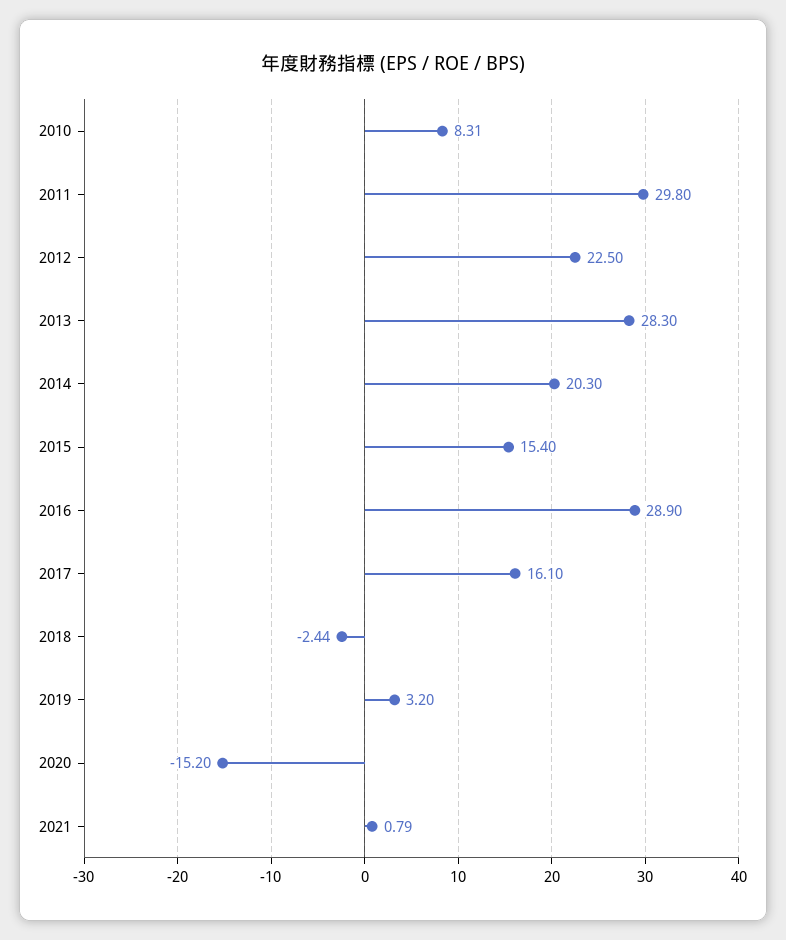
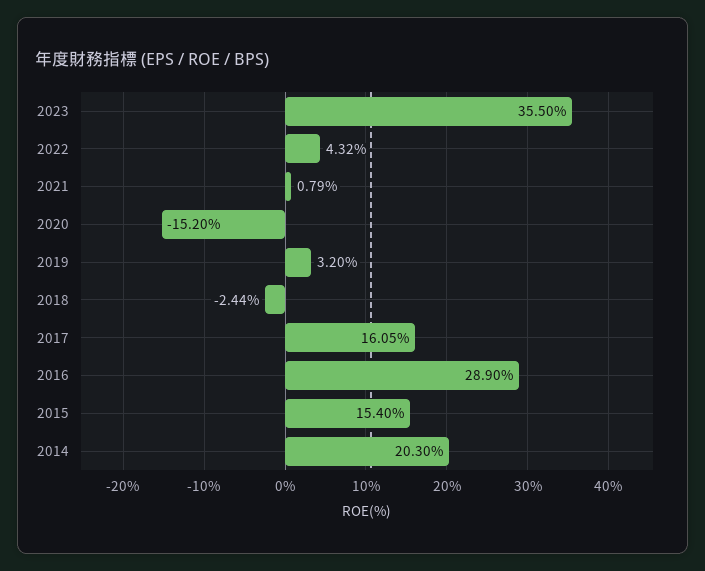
2010: 8.31 -> none
2011: 29.8 -> none
2012: 22.5 -> none
2013: 28.3 -> none
2017: 16.1 -> 16.05
2023: none -> 35.5
2022: none -> 4.32

